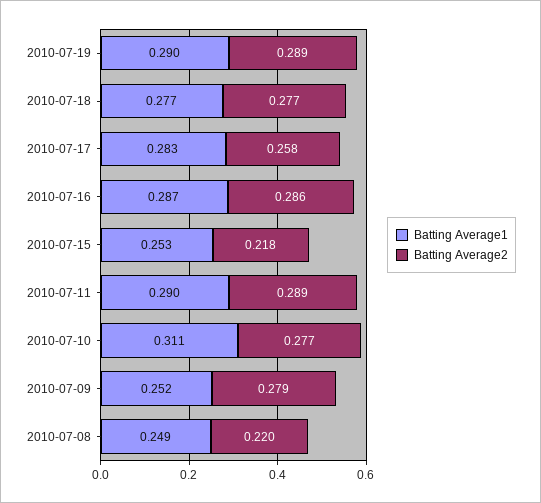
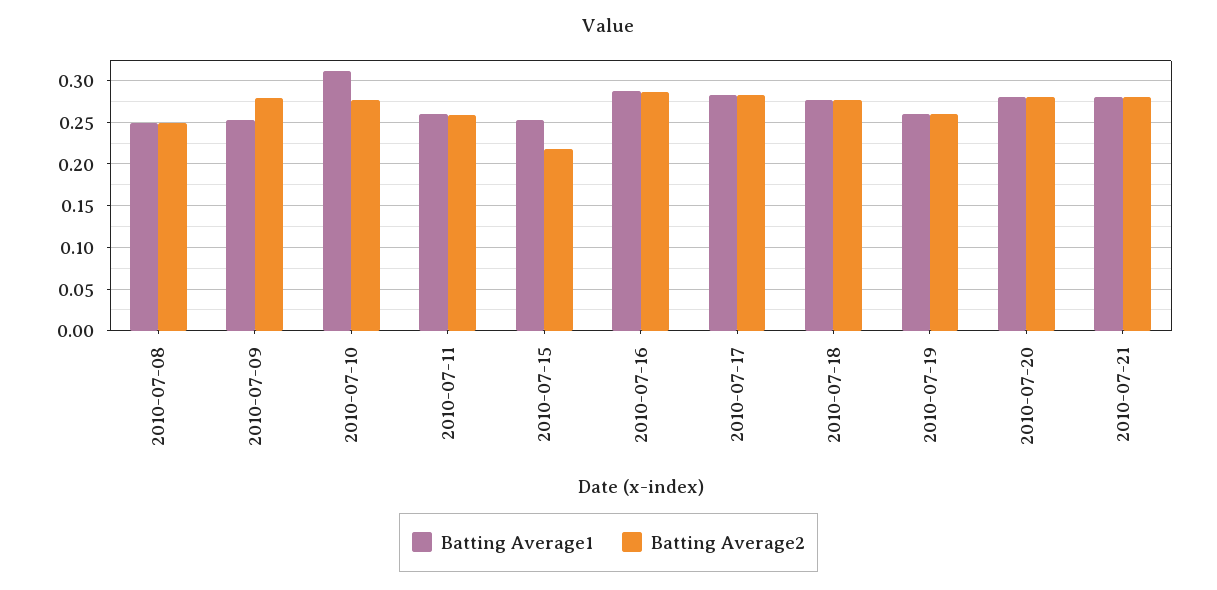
Batting Average1, 2010-07-19: 0.29 -> 0.26
Batting Average2, 2010-07-19: 0.289 -> 0.26
Batting Average2, 2010-07-17: 0.258 -> 0.28
Batting Average1, 2010-07-11: 0.29 -> 0.26
Batting Average2, 2010-07-11: 0.289 -> 0.26
Batting Average2, 2010-07-08: 0.22 -> 0.25
Batting Average1, 2010-07-20: none -> 0.28
Batting Average2, 2010-07-20: none -> 0.28
Batting Average1, 2010-07-21: none -> 0.28
Batting Average2, 2010-07-21: none -> 0.28

